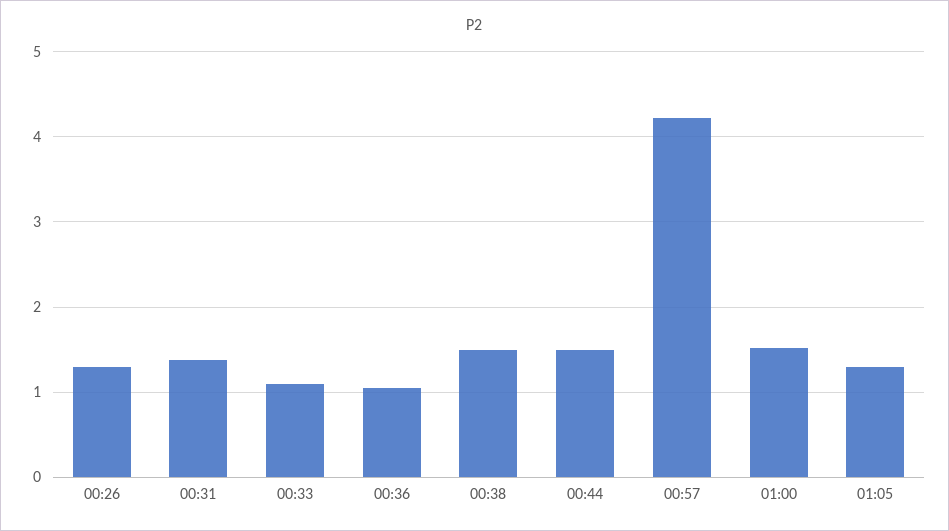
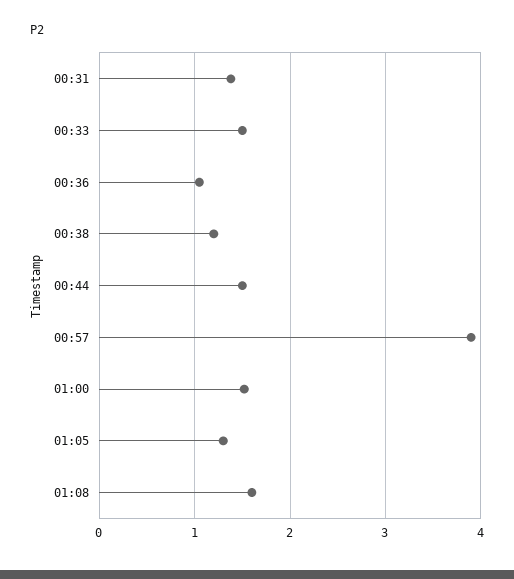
00:26: 1.3 -> none
00:33: 1.1 -> 1.5
00:38: 1.5 -> 1.2
00:57: 4.2 -> 3.9
01:08: none -> 1.6

